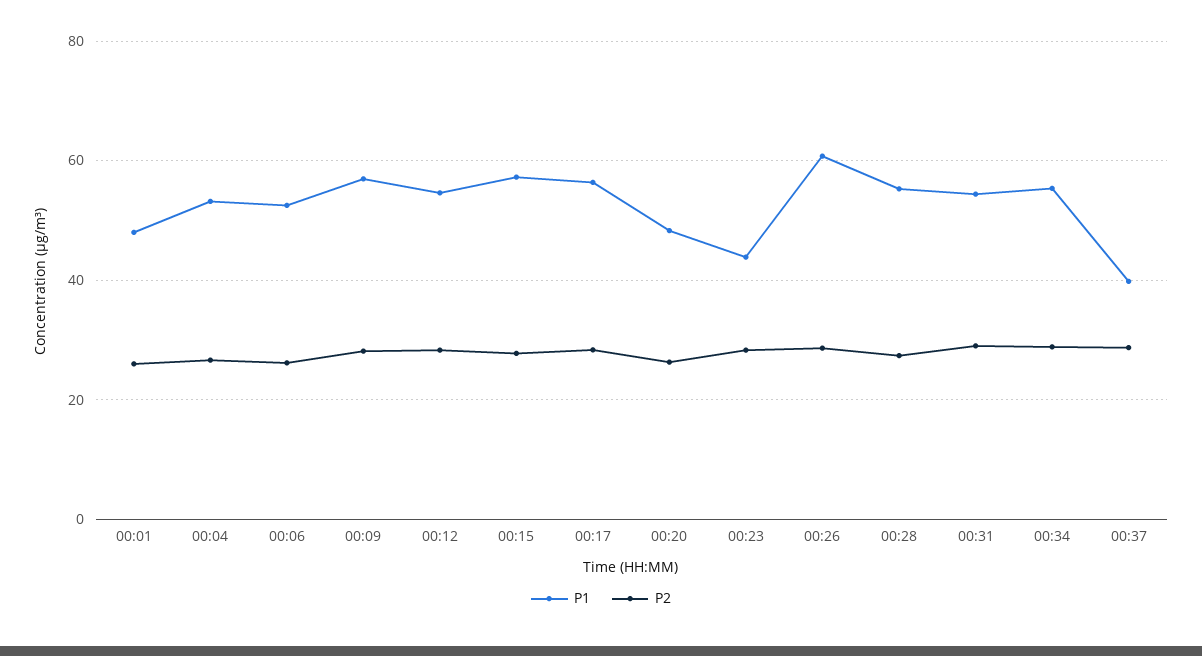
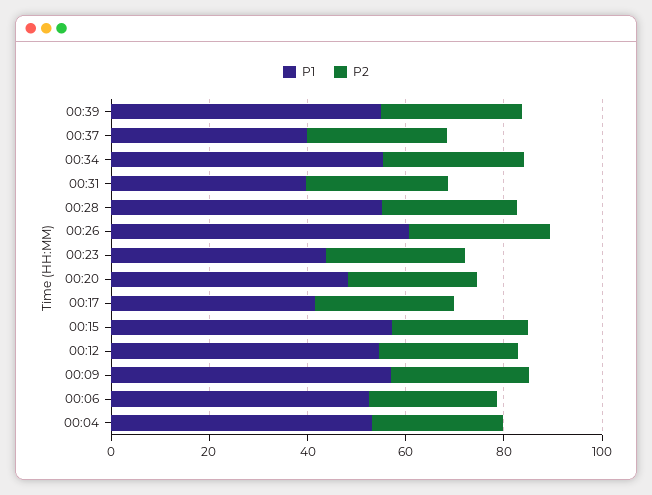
P1, 00:01: 48 -> none
P2, 00:01: 26 -> none
P1, 00:17: 56 -> 40
P1, 00:31: 54 -> 40
P1, 00:39: none -> 55
P2, 00:39: none -> 30

